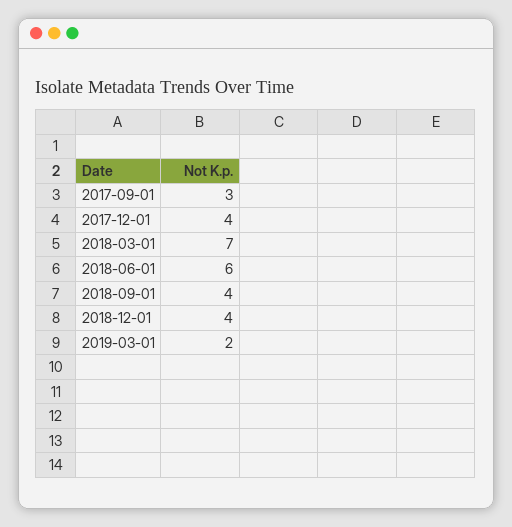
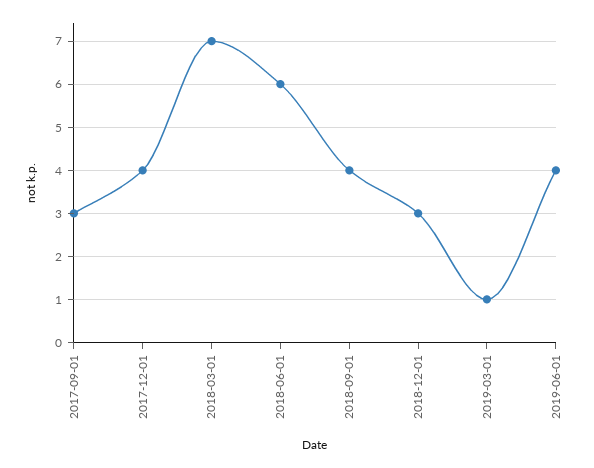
2018-12-01: 4 -> 3
2019-03-01: 2 -> 1
2019-06-01: none -> 4

